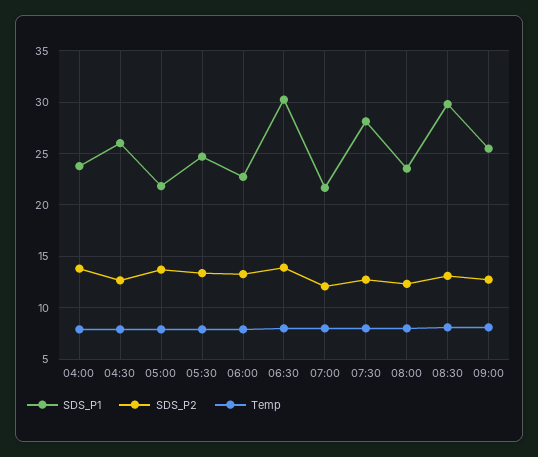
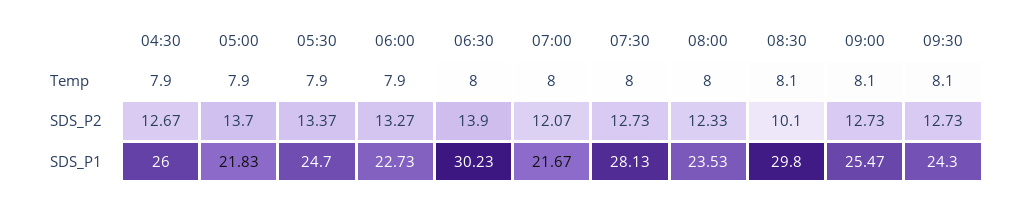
SDS_P1, 04:00: 24 -> none
SDS_P2, 04:00: 14 -> none
Temp, 04:00: 8 -> none
SDS_P2, 08:30: 13 -> 10.1
Temp, 09:30: none -> 8.1
SDS_P2, 09:30: none -> 12.73
SDS_P1, 09:30: none -> 24.3

